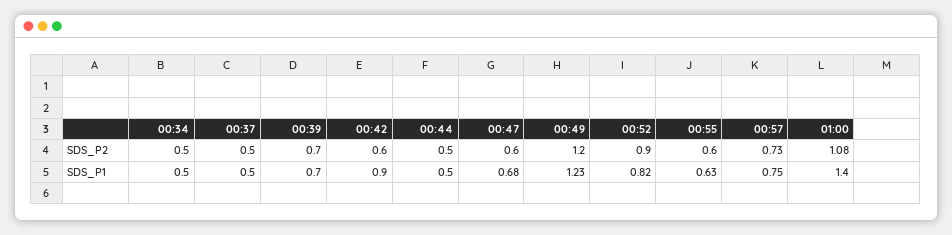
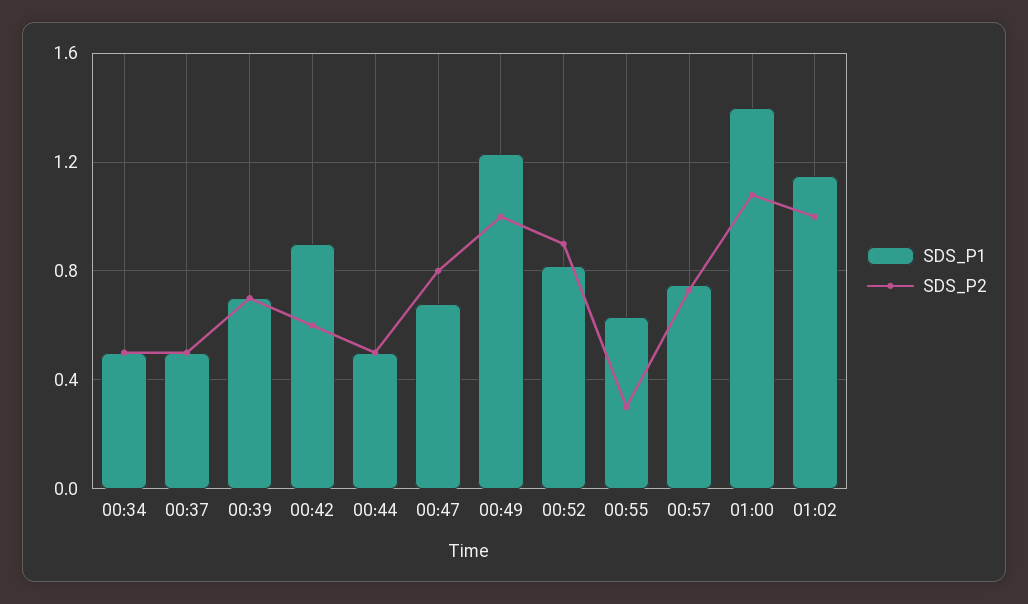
SDS_P2, 00:47: 0.6 -> 0.8
SDS_P2, 00:49: 1.2 -> 1
SDS_P2, 00:55: 0.6 -> 0.3
SDS_P1, 01:02: none -> 1.15
SDS_P2, 01:02: none -> 1

